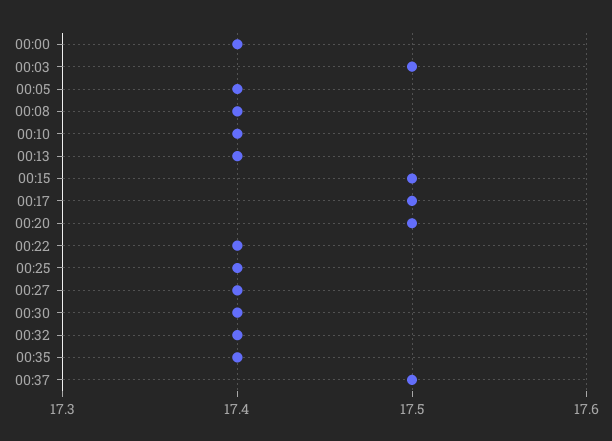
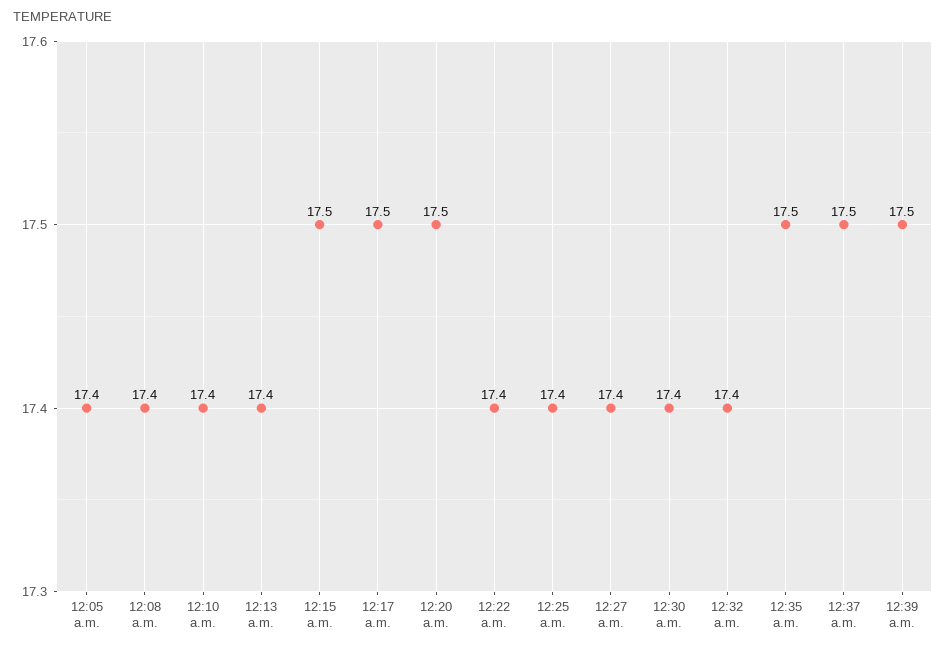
00:00: 17.4 -> none
00:03: 17.5 -> none
00:35: 17.4 -> 17.5
12:39 a.m.: none -> 17.5

